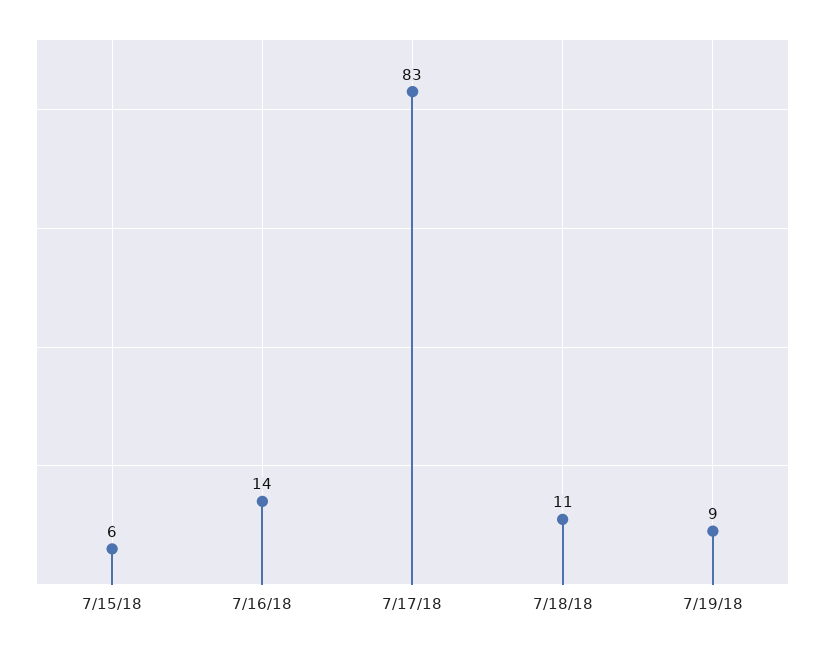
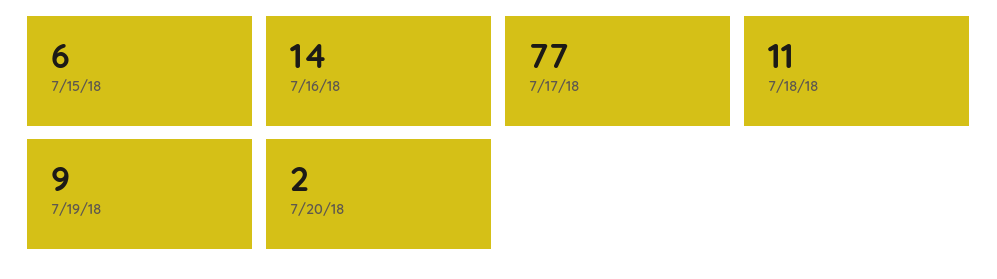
7/17/18: 83 -> 77
7/20/18: none -> 2

